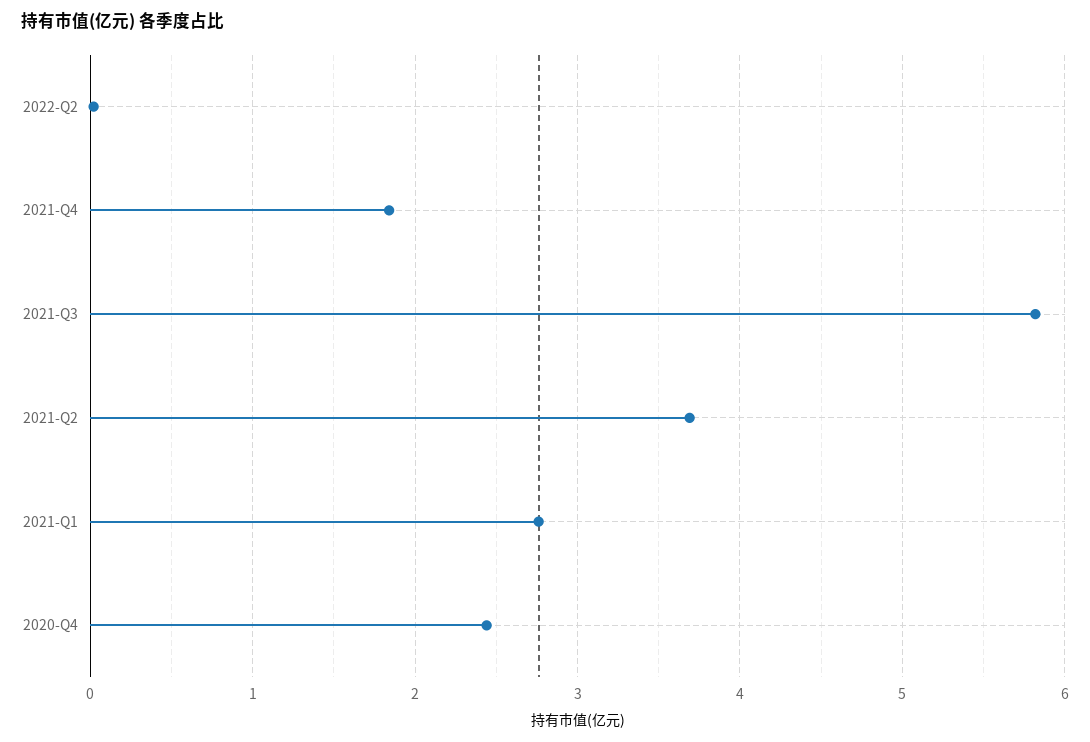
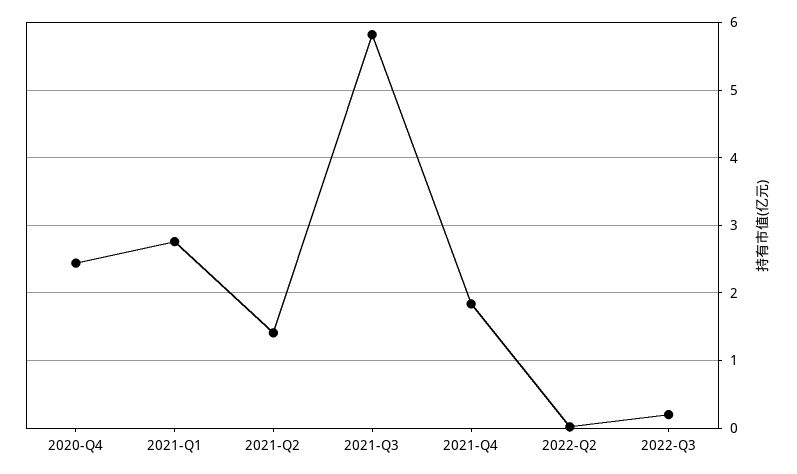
2021-Q2: 3.7 -> 1.4
2022-Q3: none -> 0.2

